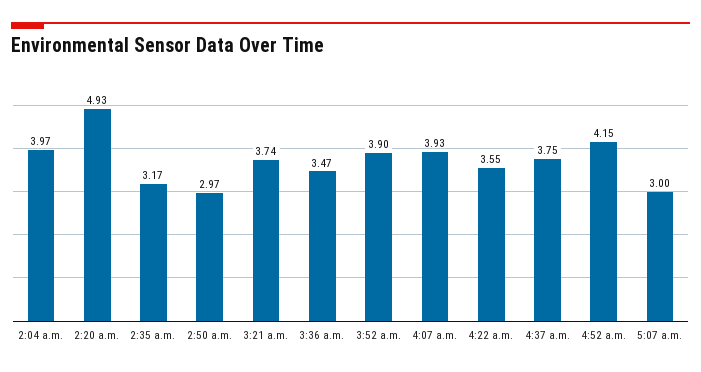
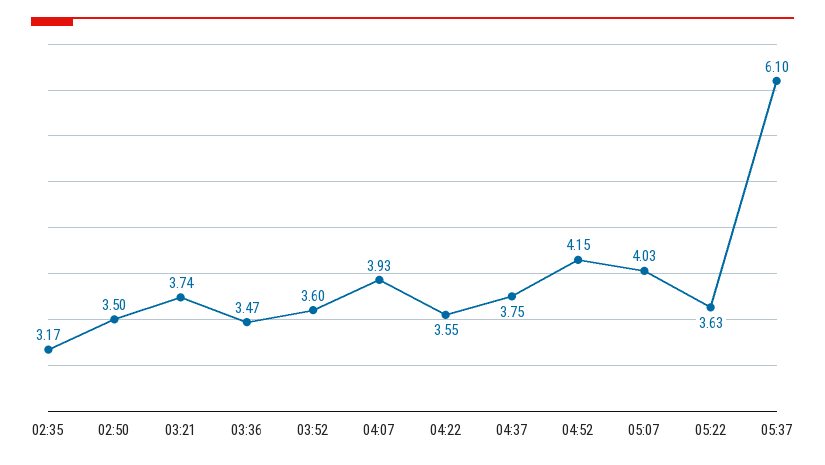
2:04 a.m.: 3.97 -> none
2:20 a.m.: 4.93 -> none
2:50 a.m.: 2.97 -> 3.5
3:52 a.m.: 3.9 -> 3.6
5:07 a.m.: 3 -> 4.03
05:22: none -> 3.63
05:37: none -> 6.1

